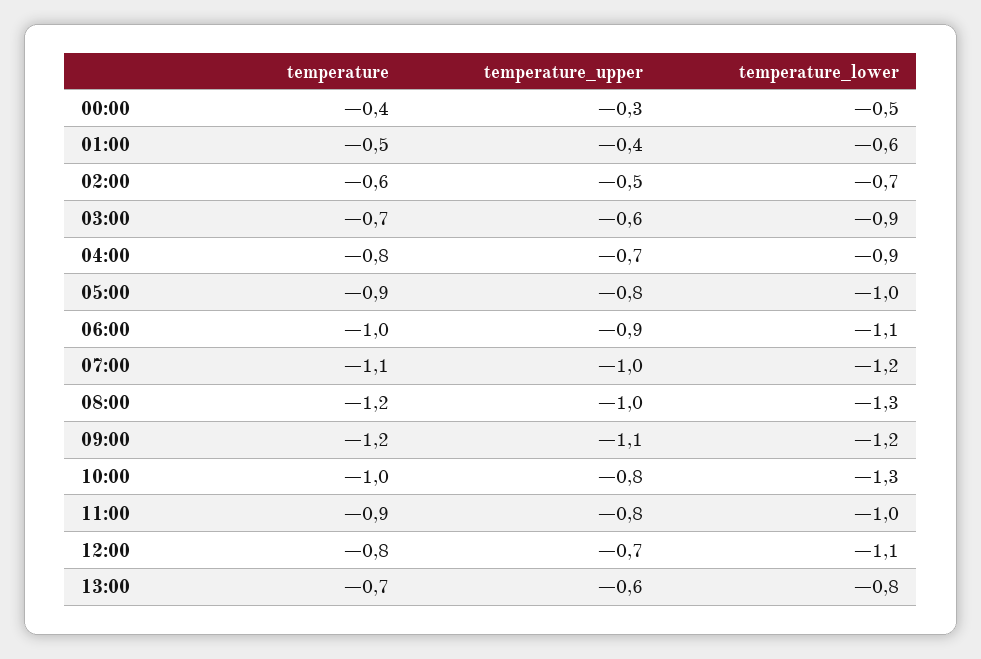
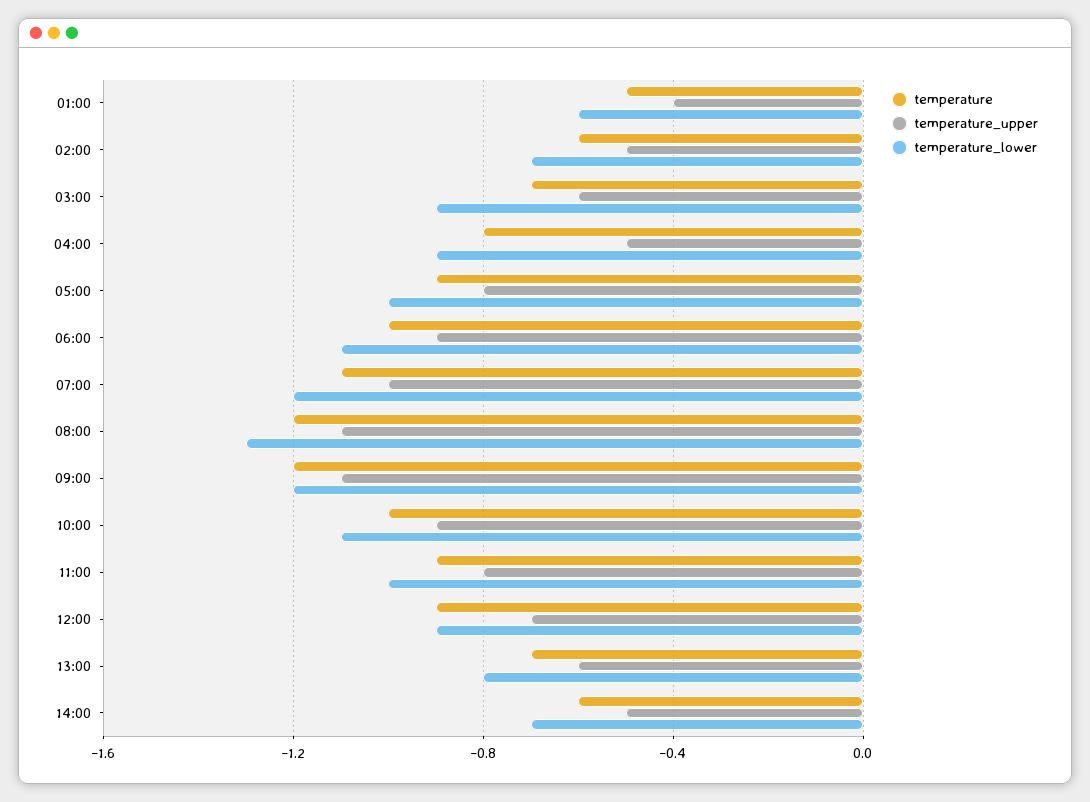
temperature, 00:00: -0.4 -> none
temperature_upper, 00:00: -0.3 -> none
temperature_lower, 00:00: -0.5 -> none
temperature_upper, 04:00: -0.7 -> -0.5
temperature_upper, 08:00: -1 -> -1.1
temperature_upper, 10:00: -0.8 -> -0.9
temperature_lower, 10:00: -1.3 -> -1.1
temperature, 12:00: -0.8 -> -0.9
temperature_lower, 12:00: -1.1 -> -0.9
temperature, 14:00: none -> -0.6
temperature_upper, 14:00: none -> -0.5
temperature_lower, 14:00: none -> -0.7

